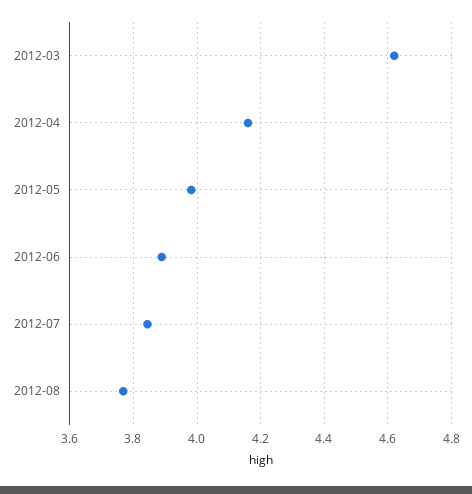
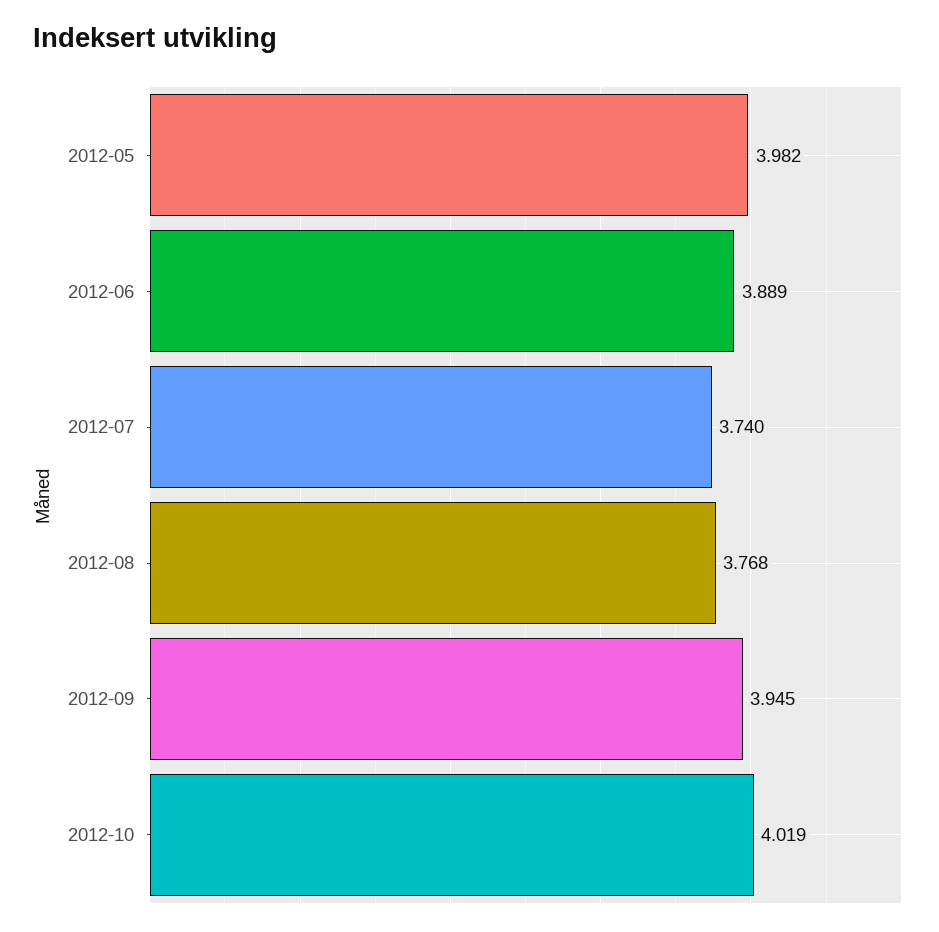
2012-03: 4.62 -> none
2012-04: 4.16 -> none
2012-07: 3.84 -> 3.74
2012-09: none -> 3.945
2012-10: none -> 4.019

